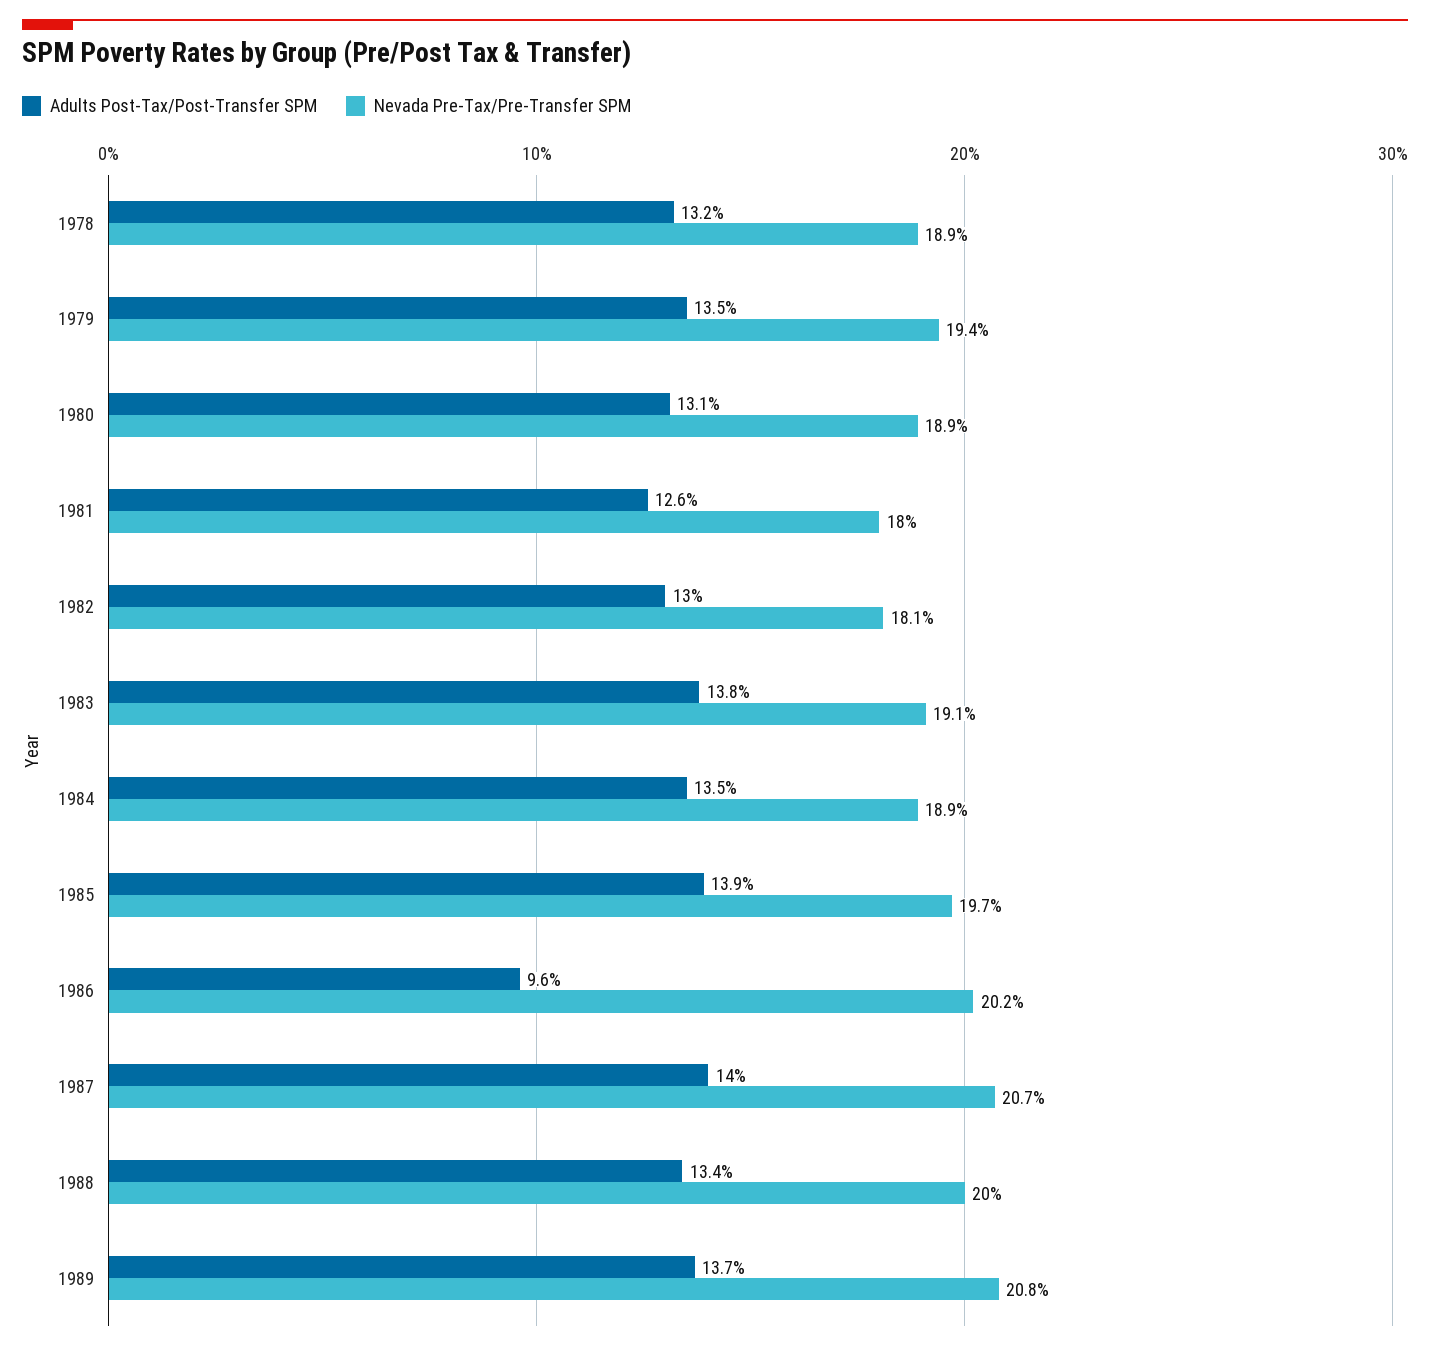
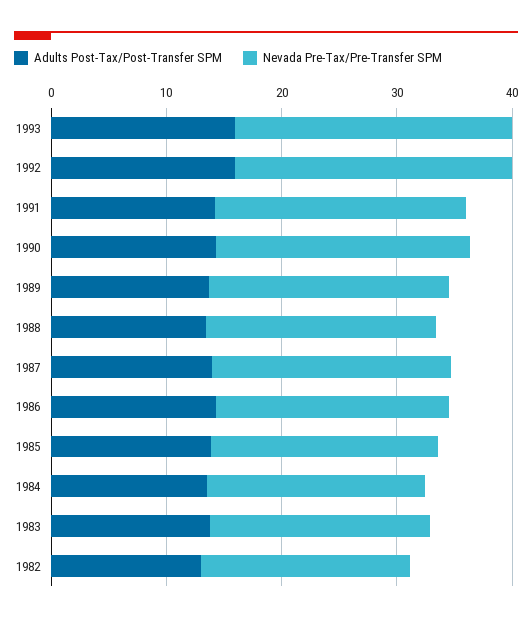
Adults Post-Tax/Post-Transfer SPM, 1978: 13.2 -> none
Nevada Pre-Tax/Pre-Transfer SPM, 1978: 18.9 -> none
Adults Post-Tax/Post-Transfer SPM, 1979: 13.5 -> none
Nevada Pre-Tax/Pre-Transfer SPM, 1979: 19.4 -> none
Adults Post-Tax/Post-Transfer SPM, 1980: 13.1 -> none
Nevada Pre-Tax/Pre-Transfer SPM, 1980: 18.9 -> none
Adults Post-Tax/Post-Transfer SPM, 1981: 12.6 -> none
Nevada Pre-Tax/Pre-Transfer SPM, 1981: 18 -> none
Adults Post-Tax/Post-Transfer SPM, 1986: 9.6 -> 14
Adults Post-Tax/Post-Transfer SPM, 1993: none -> 16
Nevada Pre-Tax/Pre-Transfer SPM, 1993: none -> 24
Adults Post-Tax/Post-Transfer SPM, 1992: none -> 16
Nevada Pre-Tax/Pre-Transfer SPM, 1992: none -> 24
Adults Post-Tax/Post-Transfer SPM, 1991: none -> 14
Nevada Pre-Tax/Pre-Transfer SPM, 1991: none -> 22
Adults Post-Tax/Post-Transfer SPM, 1990: none -> 14
Nevada Pre-Tax/Pre-Transfer SPM, 1990: none -> 22

